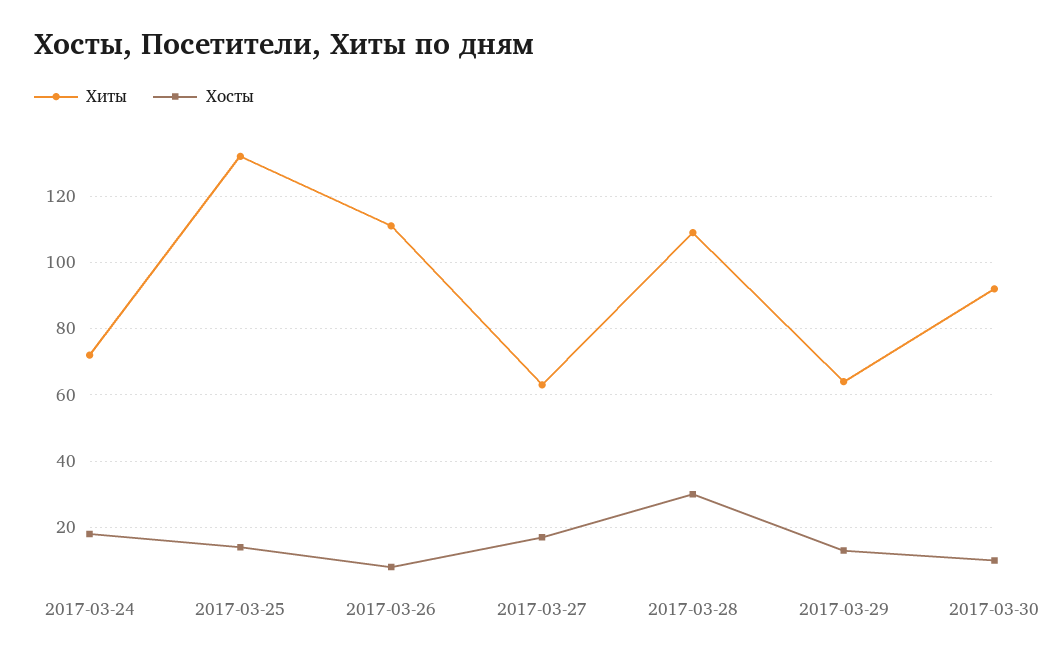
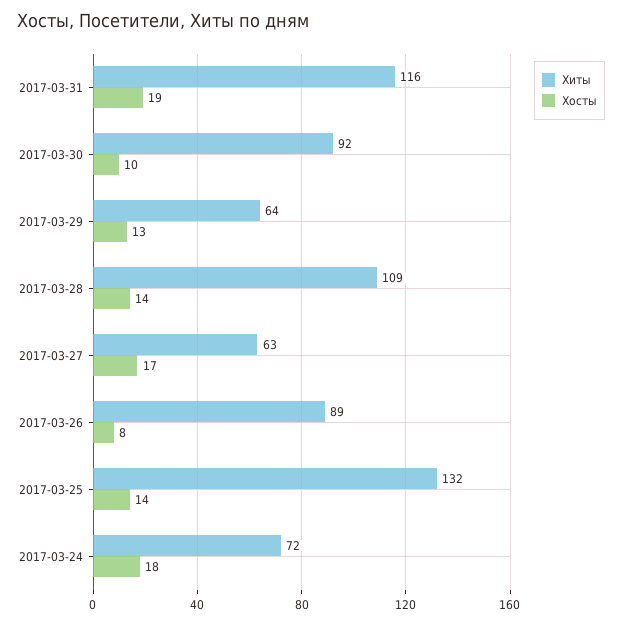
Хиты, 2017-03-26: 110 -> 89
Хосты, 2017-03-28: 30 -> 14
Хиты, 2017-03-31: none -> 116
Хосты, 2017-03-31: none -> 19

